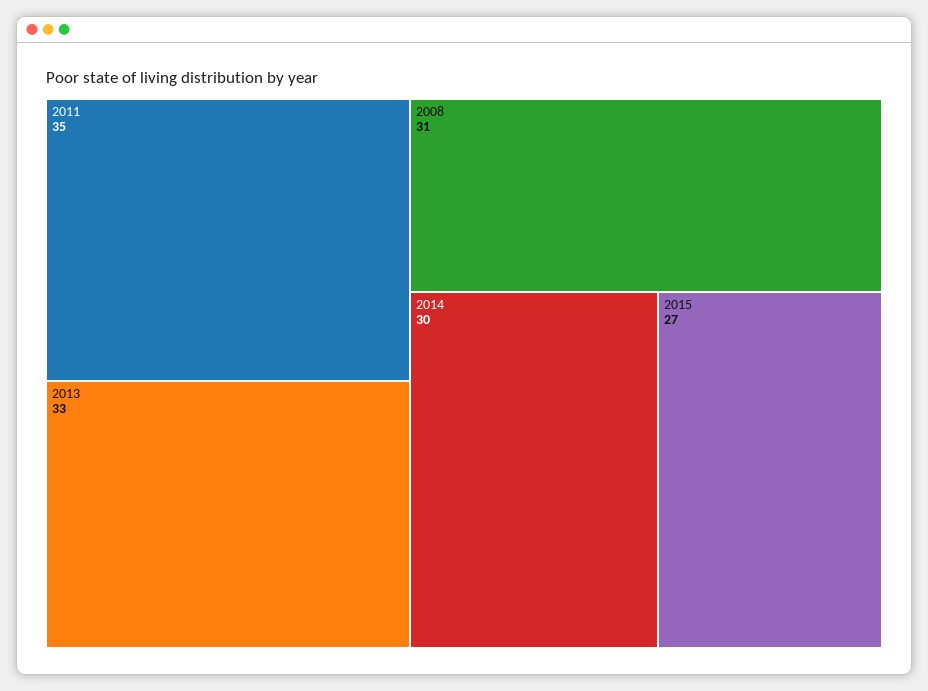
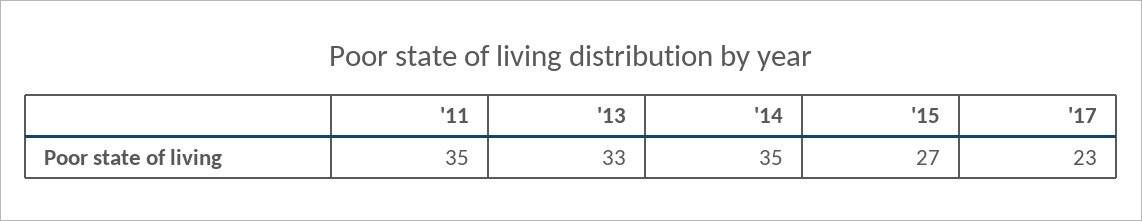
2008: 31 -> none
2014: 30 -> 35
'17: none -> 23

